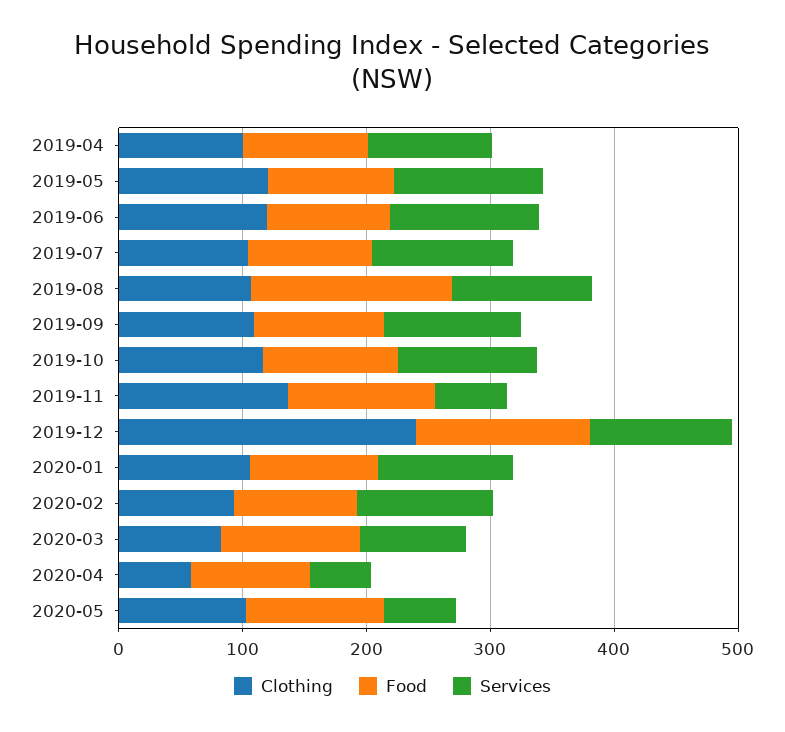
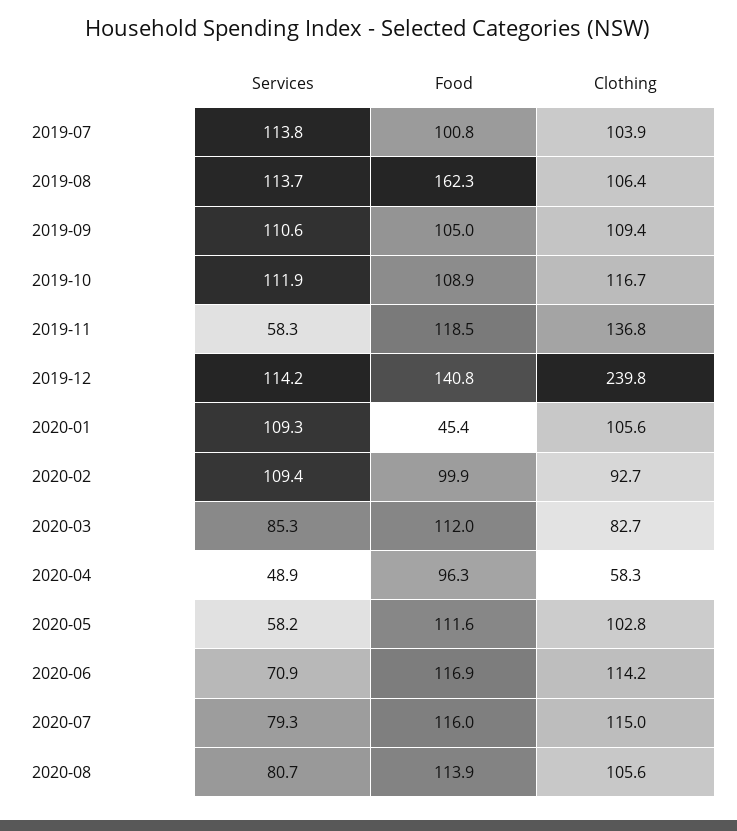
Clothing, 2019-04: 100 -> none
Food, 2019-04: 100 -> none
Services, 2019-04: 100 -> none
Clothing, 2019-05: 120 -> none
Food, 2019-05: 100 -> none
Services, 2019-05: 120 -> none
Clothing, 2019-06: 120 -> none
Food, 2019-06: 100 -> none
Services, 2019-06: 120 -> none
Food, 2020-01: 100 -> 45.4
Services, 2020-06: none -> 70.9
Food, 2020-06: none -> 116.9
Clothing, 2020-06: none -> 114.2
Services, 2020-07: none -> 79.3
Food, 2020-07: none -> 116
Clothing, 2020-07: none -> 115
Services, 2020-08: none -> 80.7
Food, 2020-08: none -> 113.9
Clothing, 2020-08: none -> 105.6

